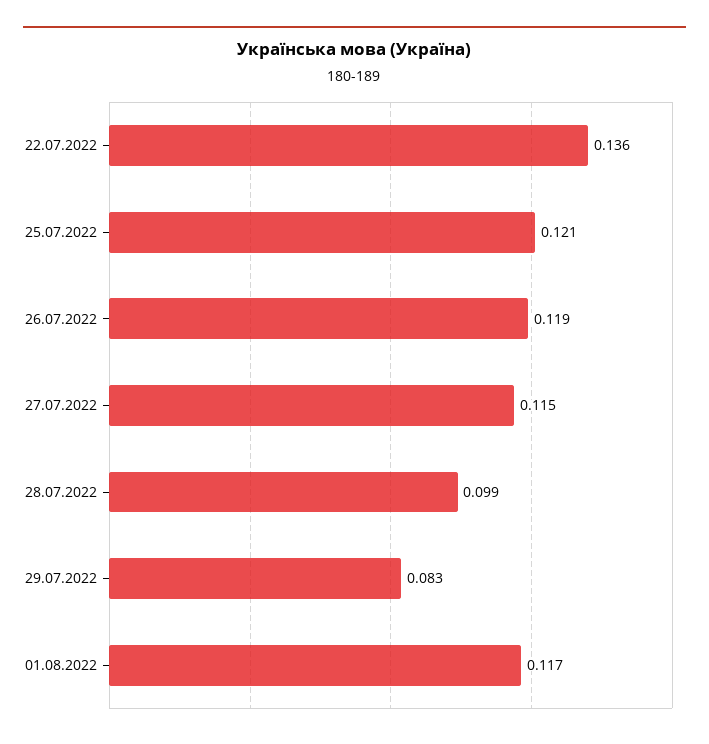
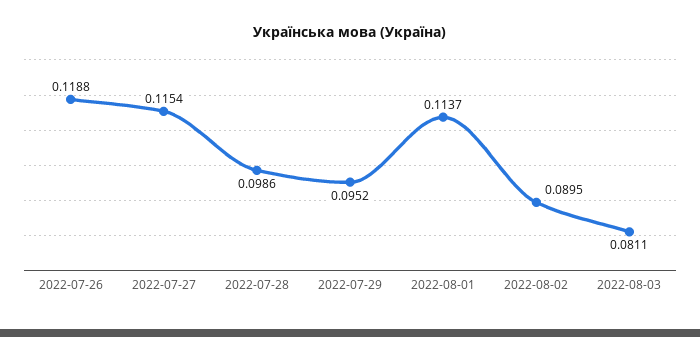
22.07.2022: 0.136 -> none
25.07.2022: 0.121 -> none
29.07.2022: 0.083 -> 0.0952
01.08.2022: 0.117 -> 0.1137
2022-08-02: none -> 0.0895
2022-08-03: none -> 0.0811

